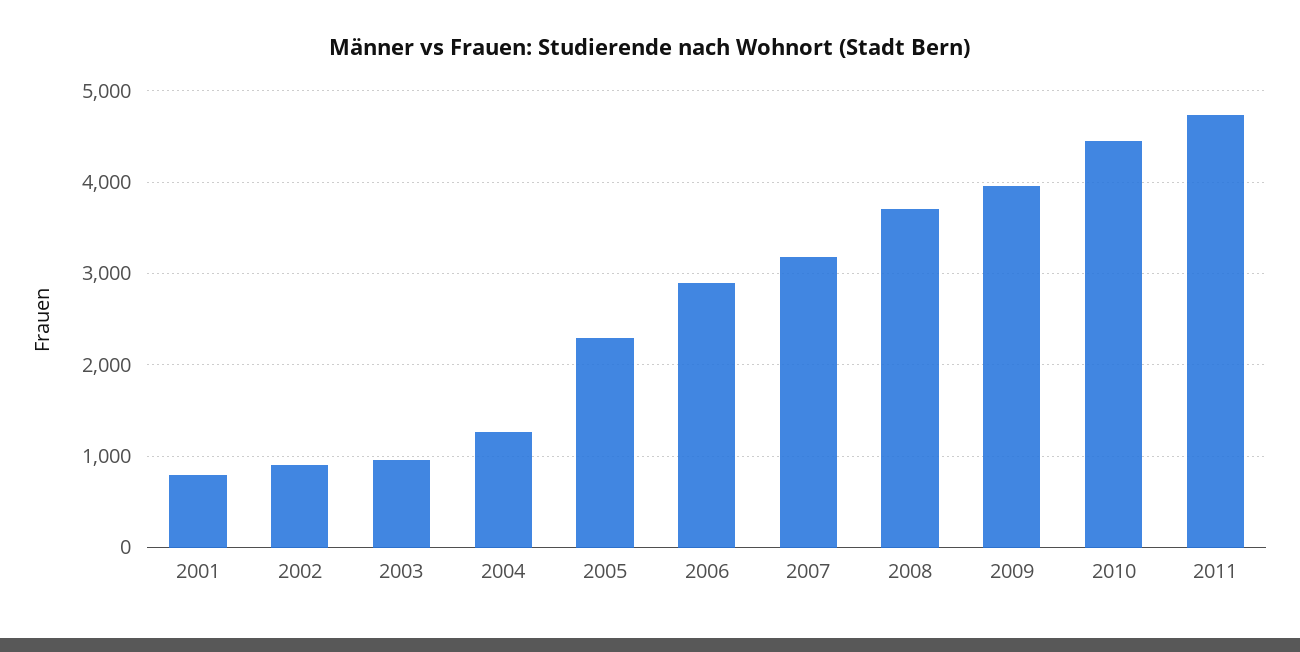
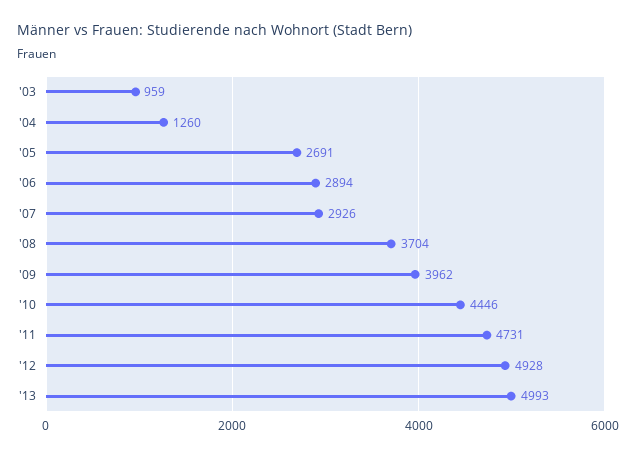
2001: 800 -> none
2002: 900 -> none
2005: 2300 -> 2691
2007: 3200 -> 2926
'12: none -> 4928
'13: none -> 4993

